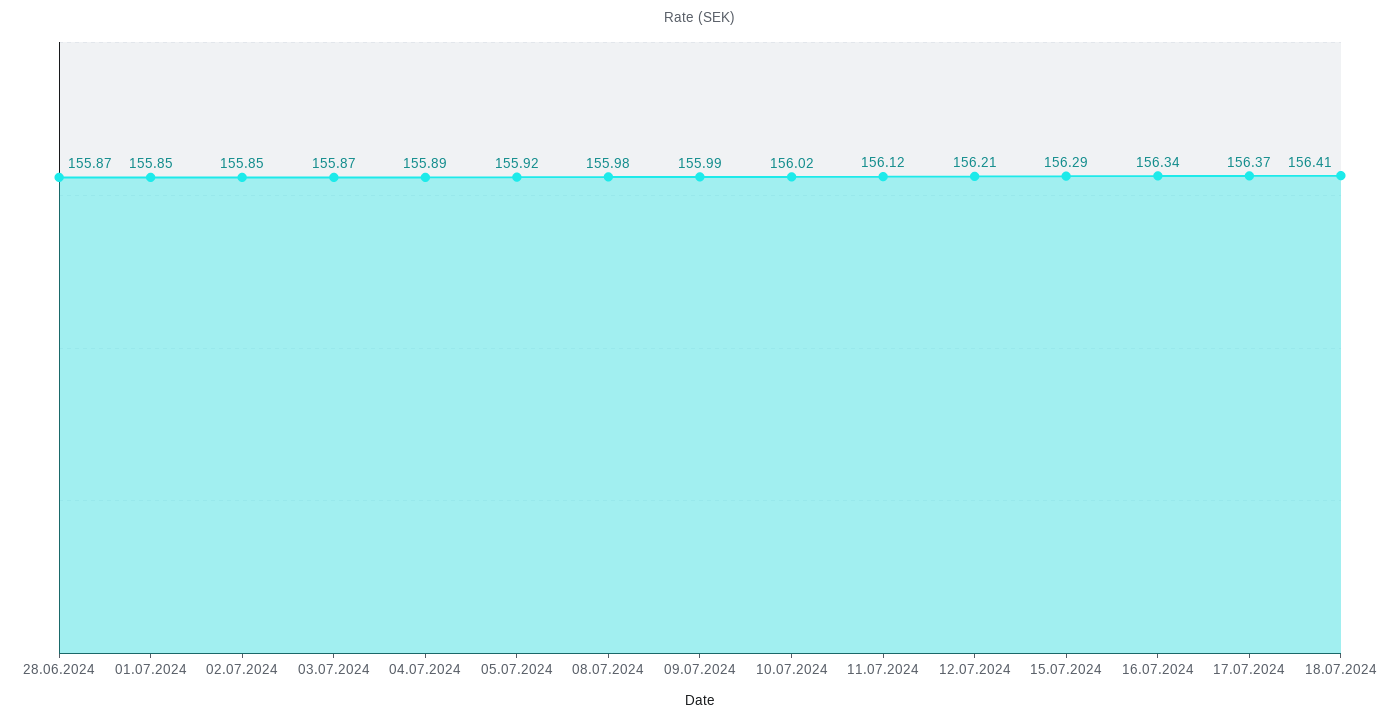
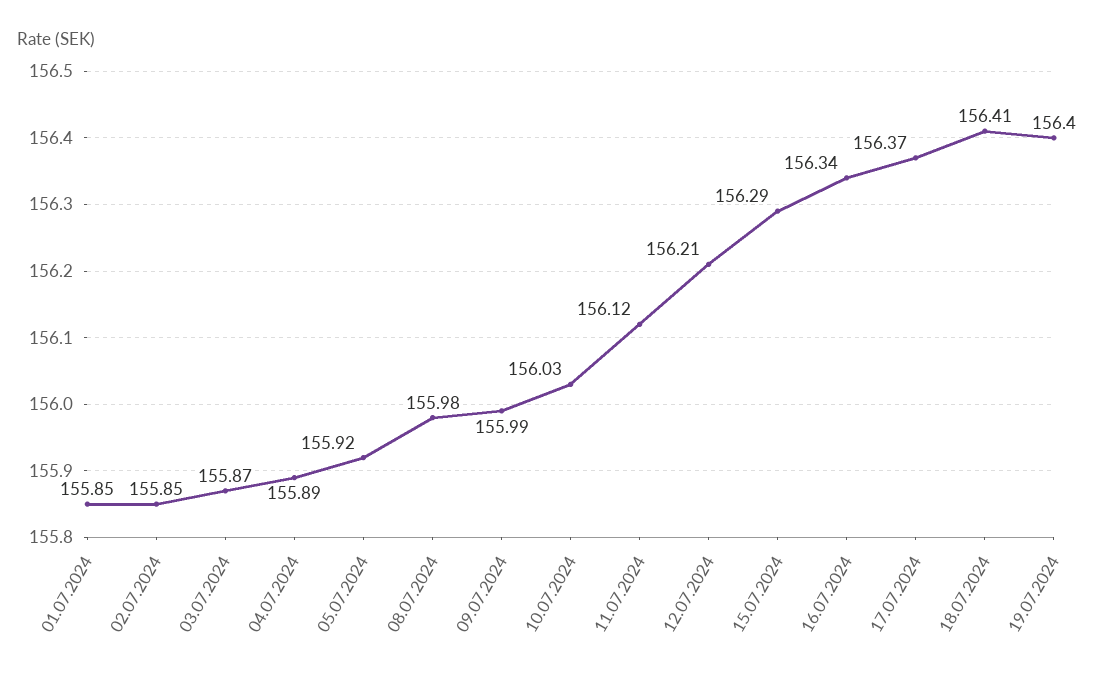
28.06.2024: 155.87 -> none
10.07.2024: 156.02 -> 156.03
19.07.2024: none -> 156.4

